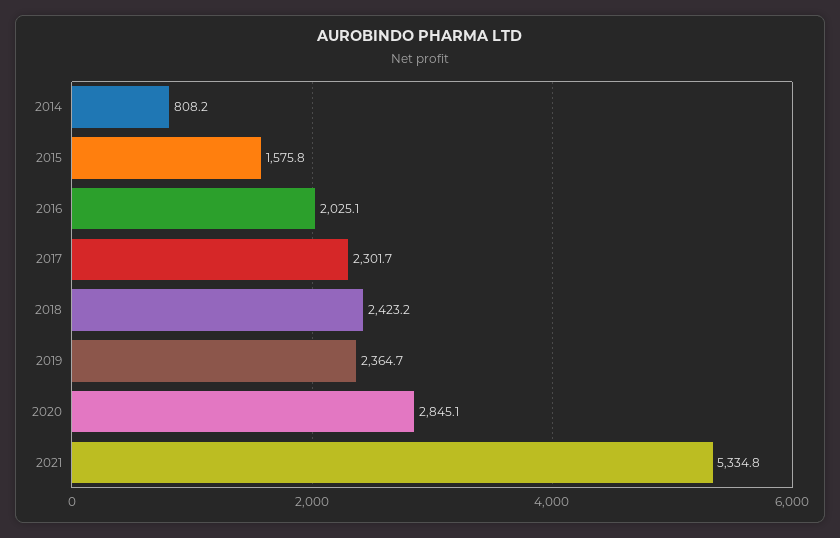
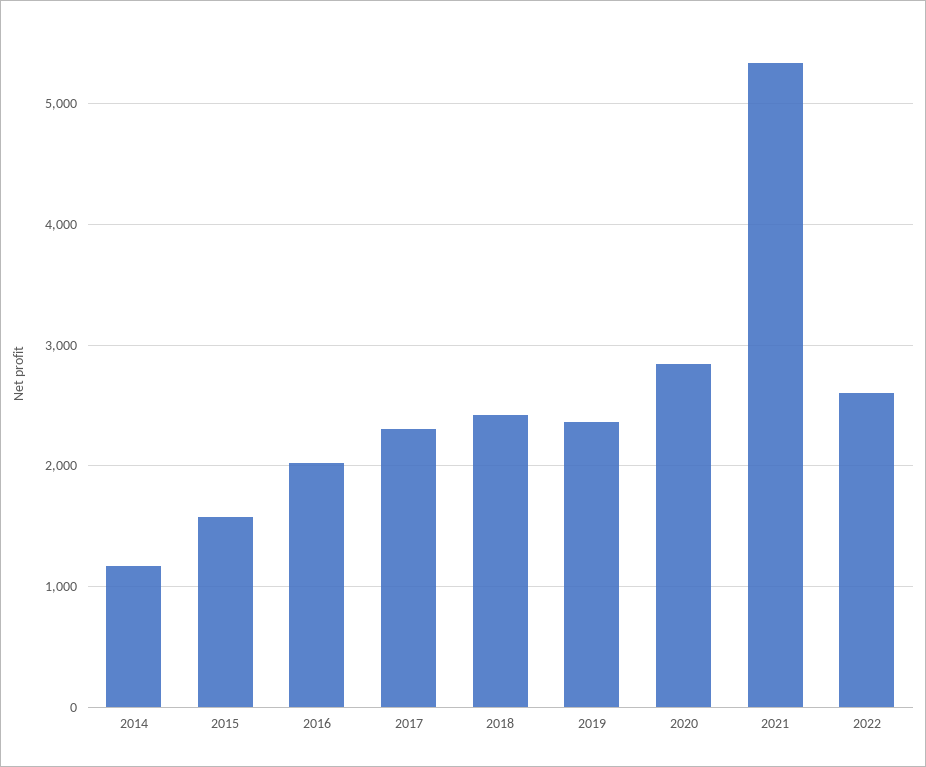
2014: 808.2 -> 1200
2022: none -> 2600

